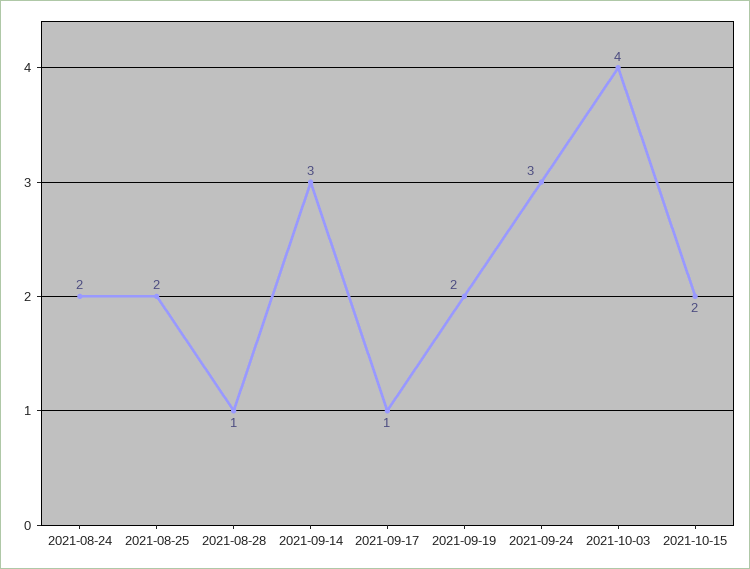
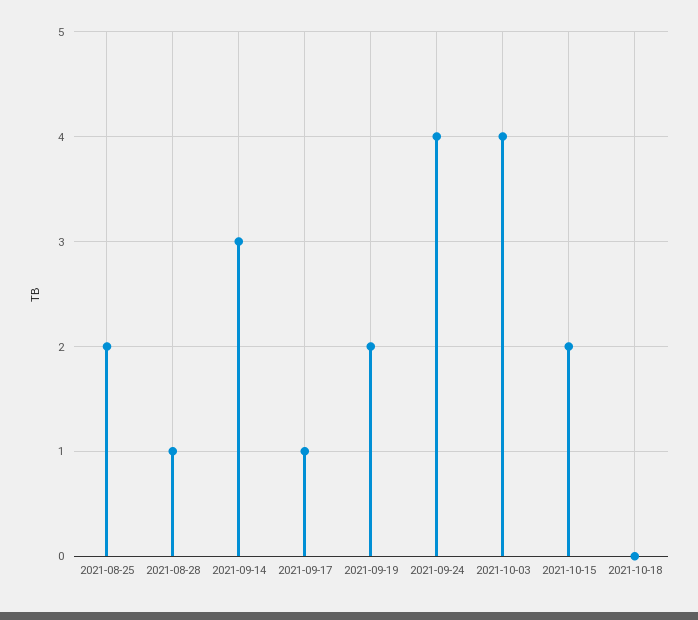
2021-08-24: 2 -> none
2021-09-24: 3 -> 4
2021-10-18: none -> 0

